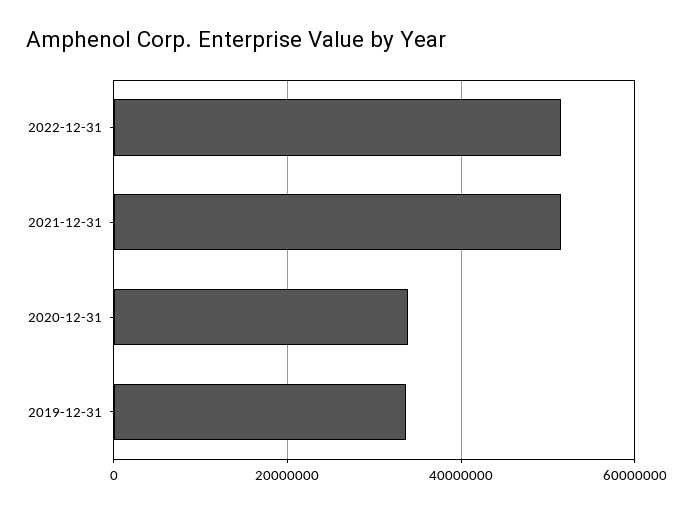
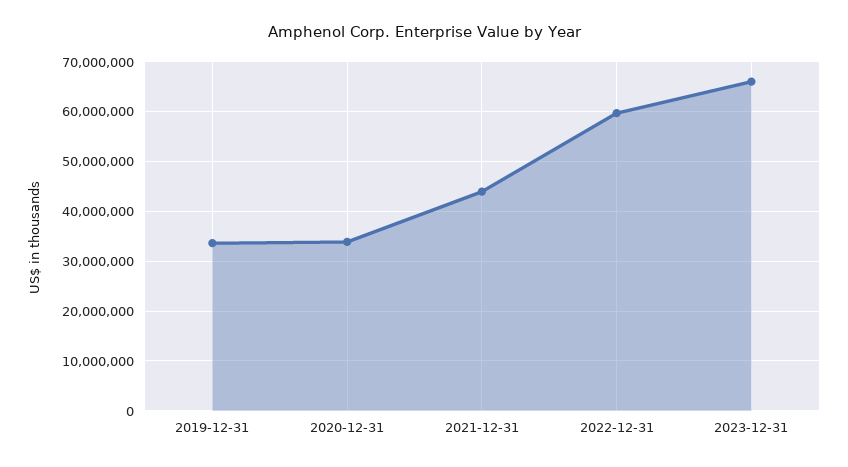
2022-12-31: 52000000 -> 60000000
2021-12-31: 52000000 -> 44000000
2023-12-31: none -> 66000000

